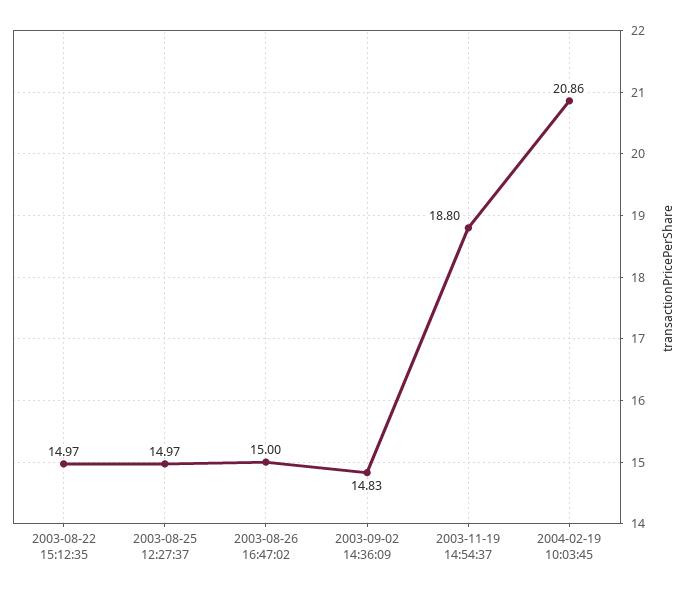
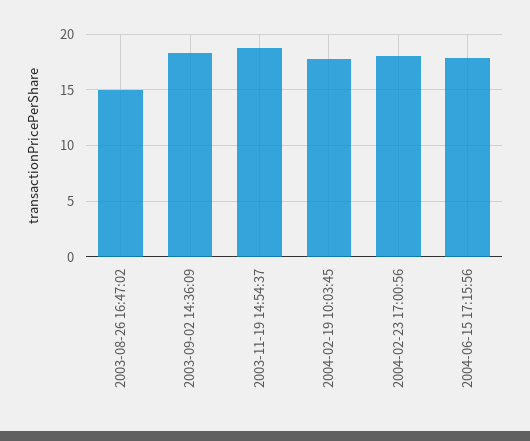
2003-08-22 15:12:35: 14.97 -> none
2003-08-25 12:27:37: 14.97 -> none
2003-09-02 14:36:09: 14.83 -> 18
2004-02-19 10:03:45: 20.86 -> 18
2004-02-23 17:00:56: none -> 18
2004-06-15 17:15:56: none -> 18

